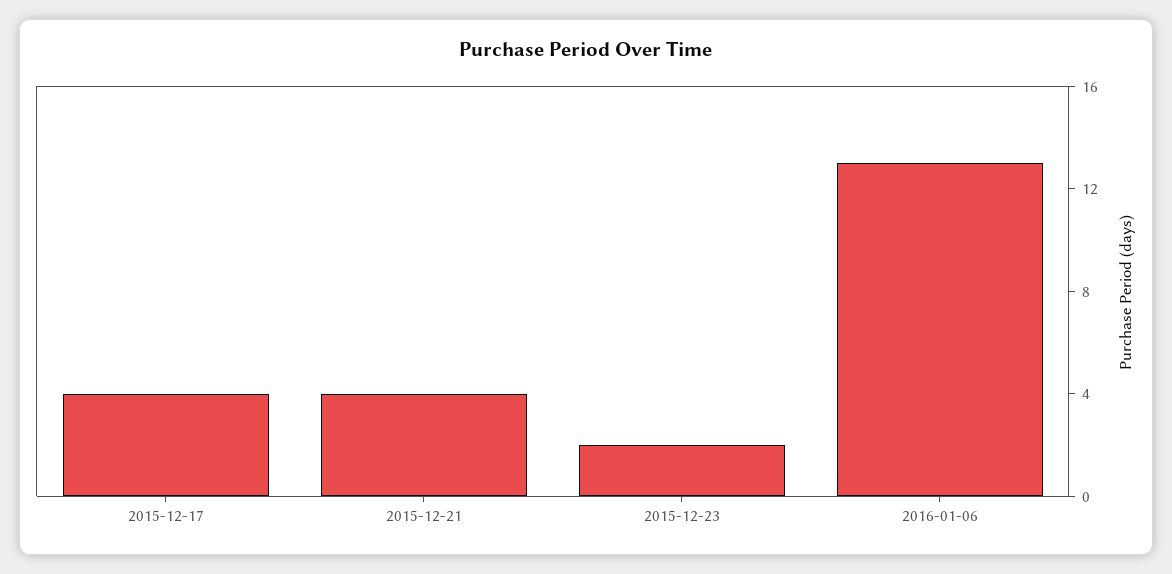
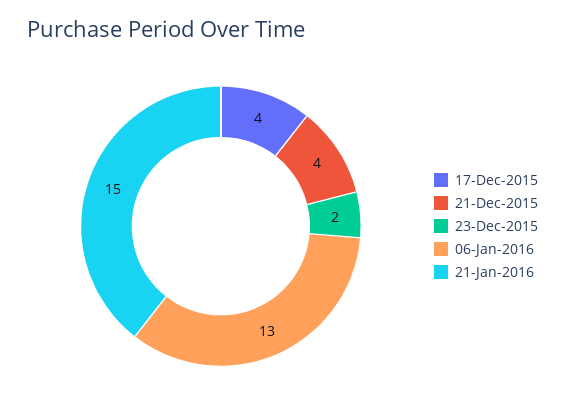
21-Jan-2016: none -> 15

